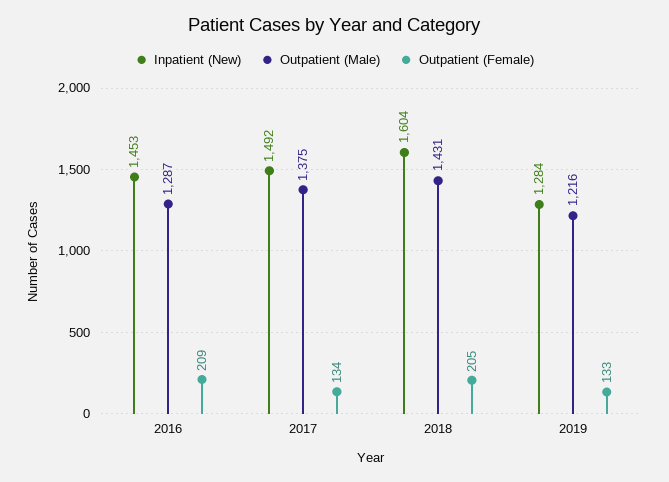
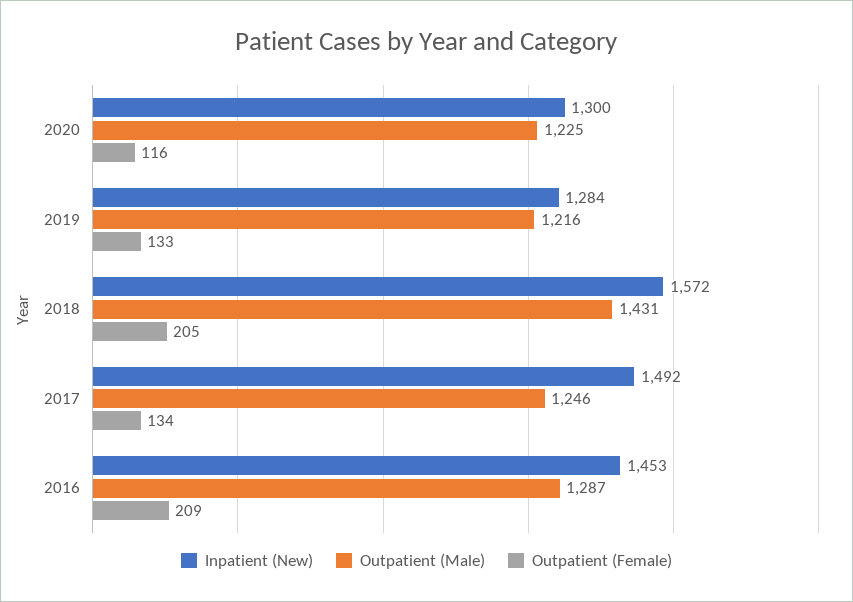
Outpatient (Male), 2017: 1375 -> 1246
Inpatient (New), 2018: 1604 -> 1572
Inpatient (New), 2020: none -> 1300
Outpatient (Male), 2020: none -> 1225
Outpatient (Female), 2020: none -> 116

